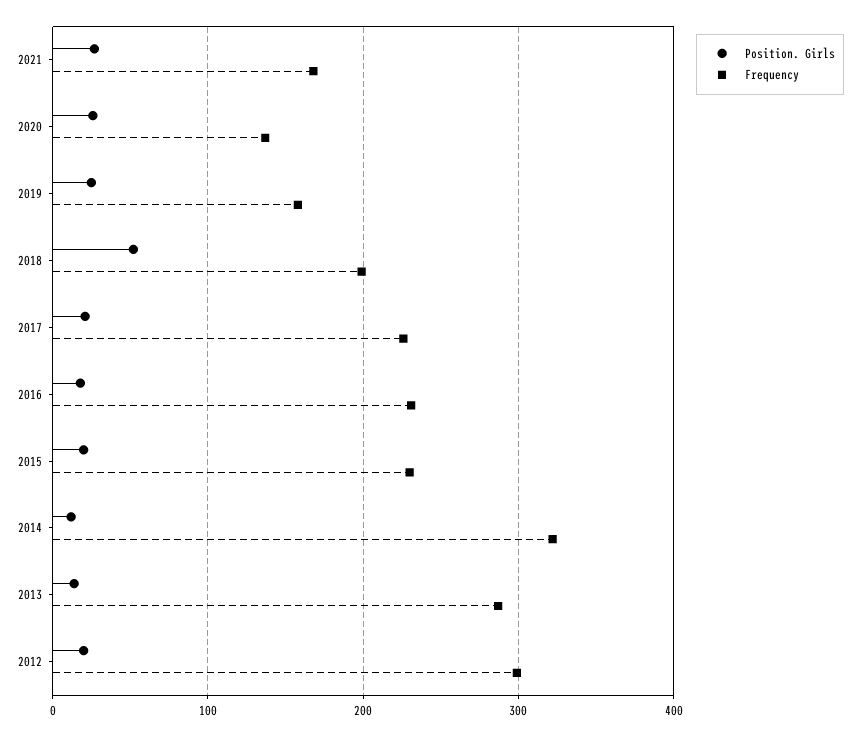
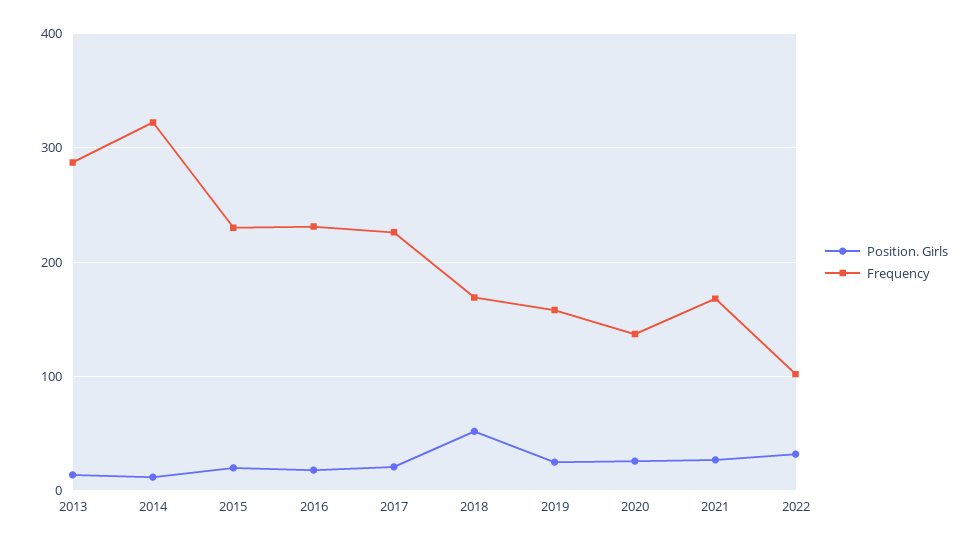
Frequency, 2018: 200 -> 170
Position. Girls, 2012: 20 -> none
Frequency, 2012: 300 -> none
Position. Girls, 2022: none -> 30
Frequency, 2022: none -> 100

